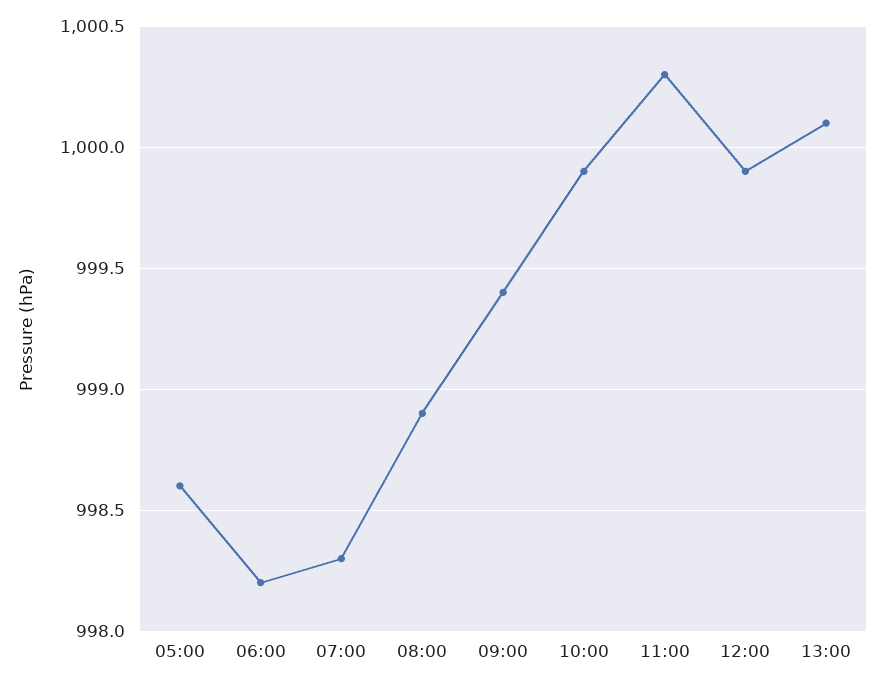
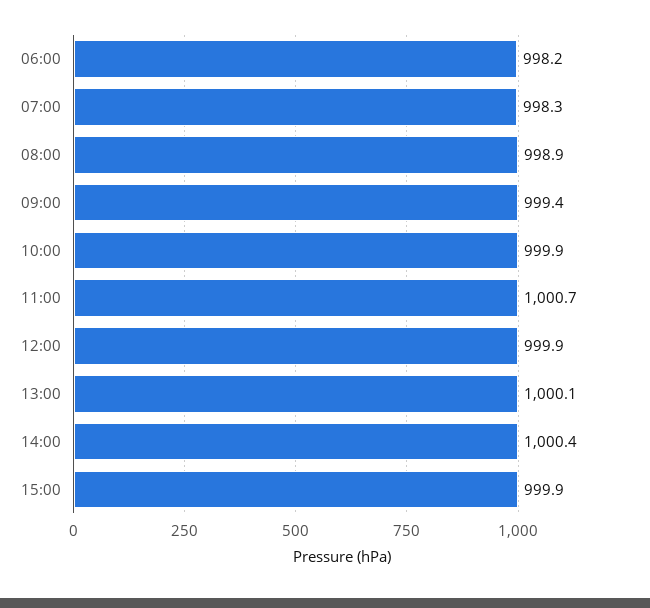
05:00: 998.6 -> none
11:00: 1000.3 -> 1000.7
14:00: none -> 1000.4
15:00: none -> 999.9

